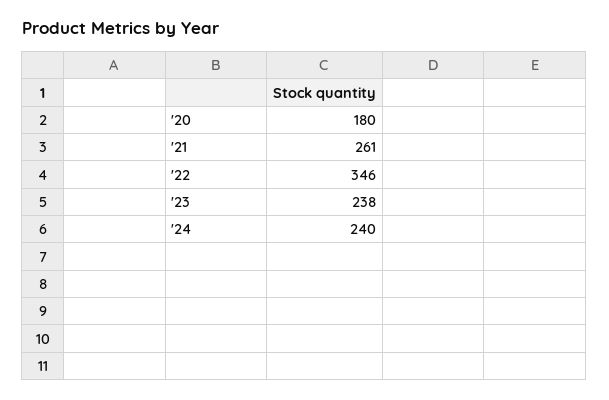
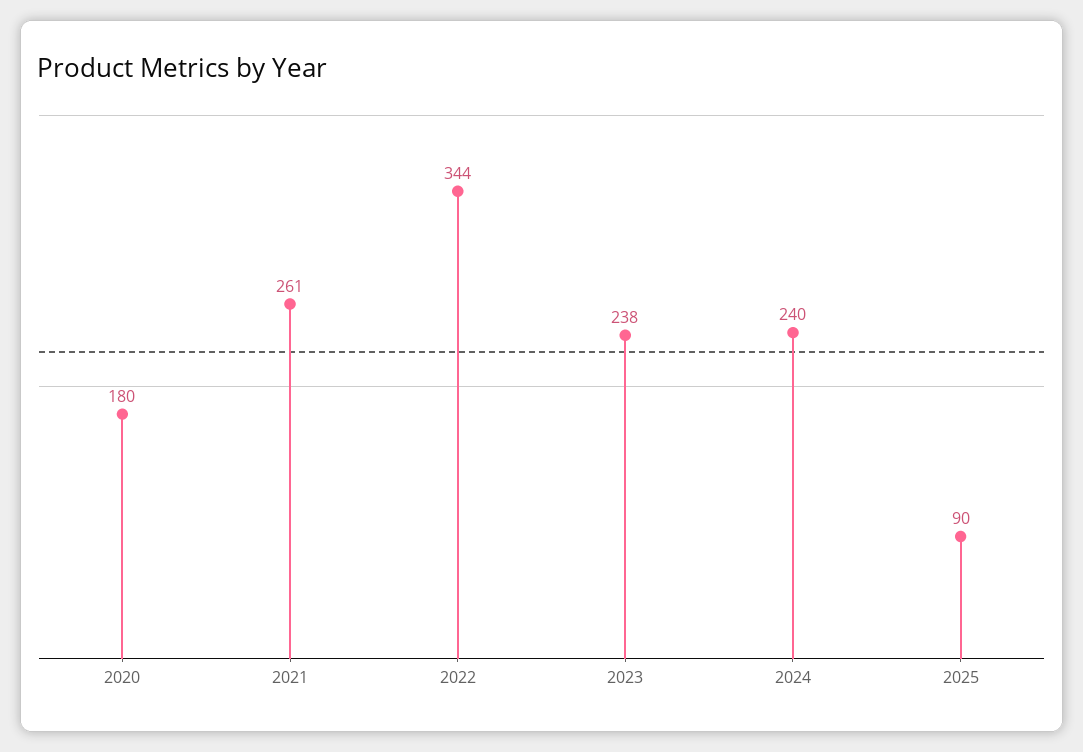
'22: 346 -> 344
2025: none -> 90

